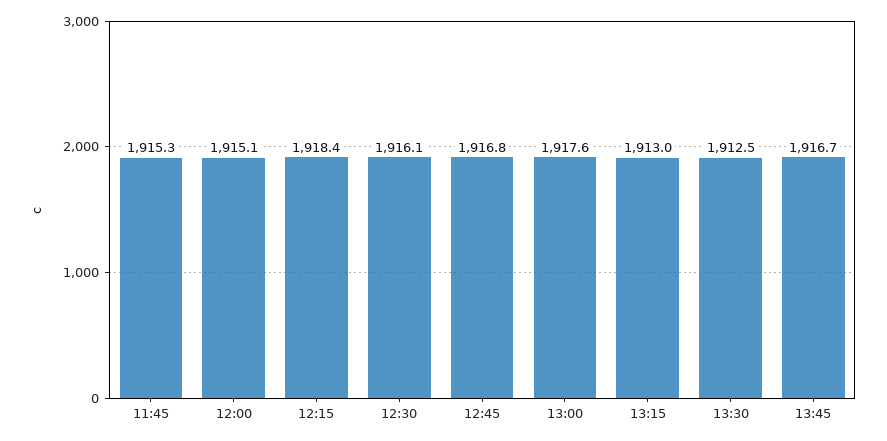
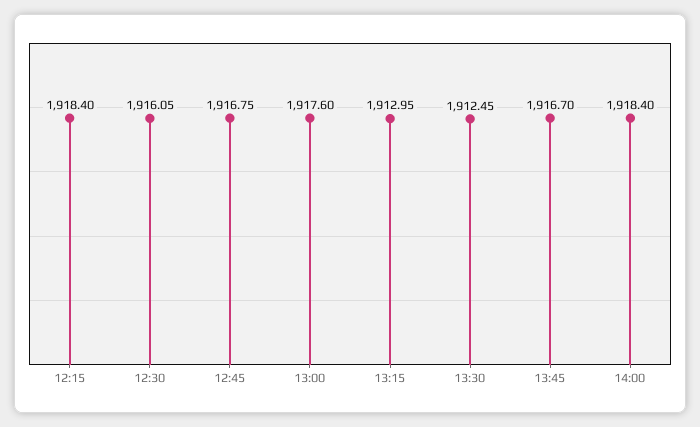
11:45: 1915.3 -> none
12:00: 1915.1 -> none
14:00: none -> 1918.4

